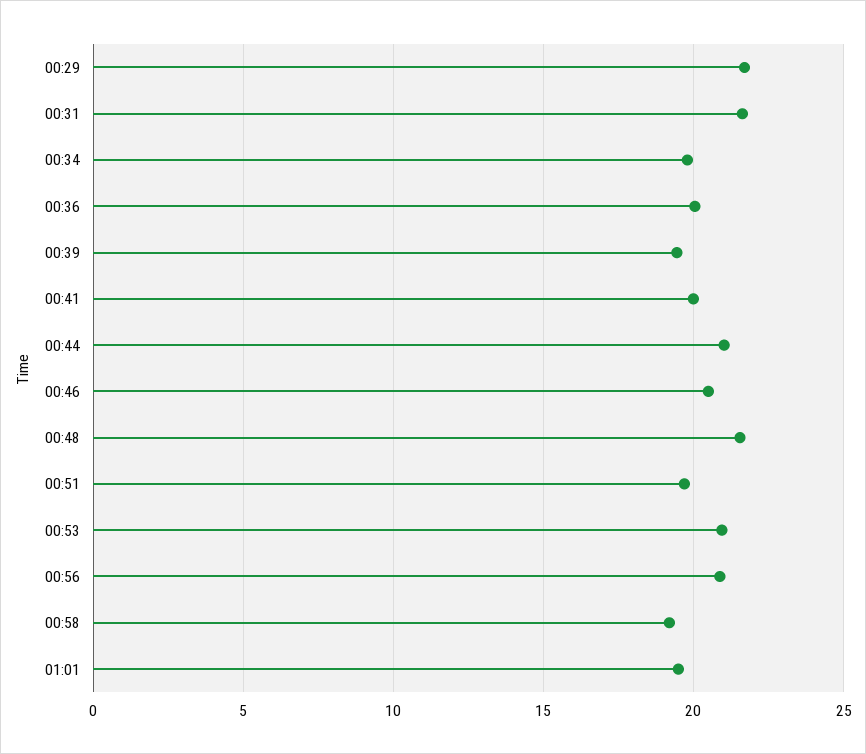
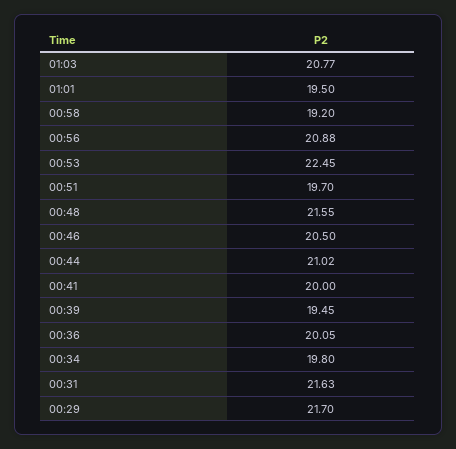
00:53: 21 -> 22.45
01:03: none -> 20.77

